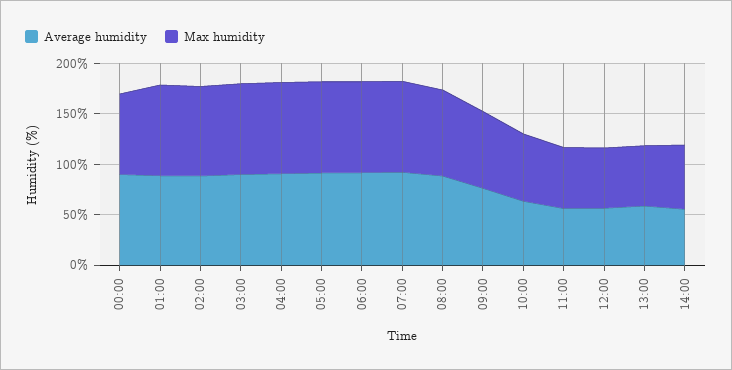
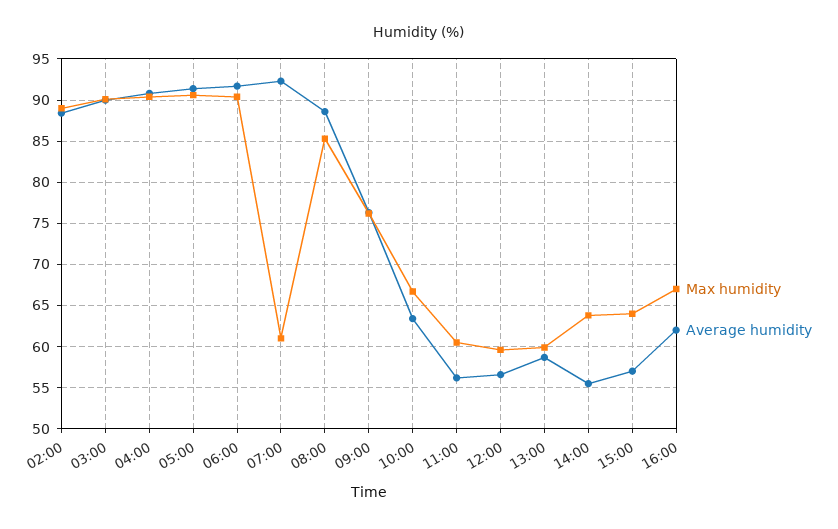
Average humidity, 00:00: 90 -> none
Max humidity, 00:00: 80 -> none
Average humidity, 01:00: 90 -> none
Max humidity, 01:00: 90 -> none
Max humidity, 07:00: 90 -> 61
Max humidity, 15:00: none -> 64
Average humidity, 15:00: none -> 57
Max humidity, 16:00: none -> 67
Average humidity, 16:00: none -> 62

